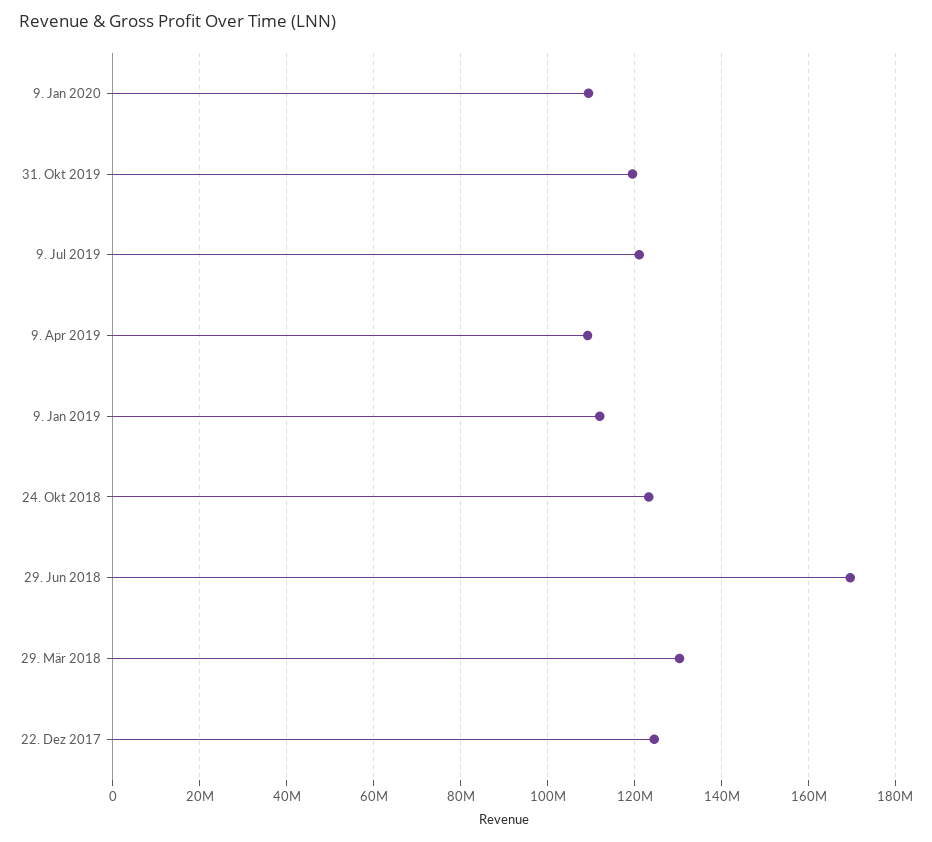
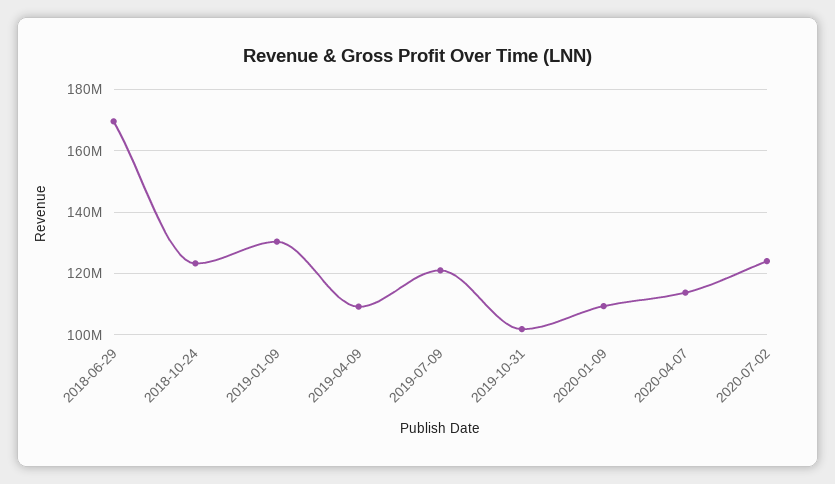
31. Okt 2019: 120000000 -> 102000000
9. Jan 2019: 112000000 -> 130000000
29. Mär 2018: 130000000 -> none
22. Dez 2017: 124000000 -> none
2020-04-07: none -> 114000000
2020-07-02: none -> 124000000

